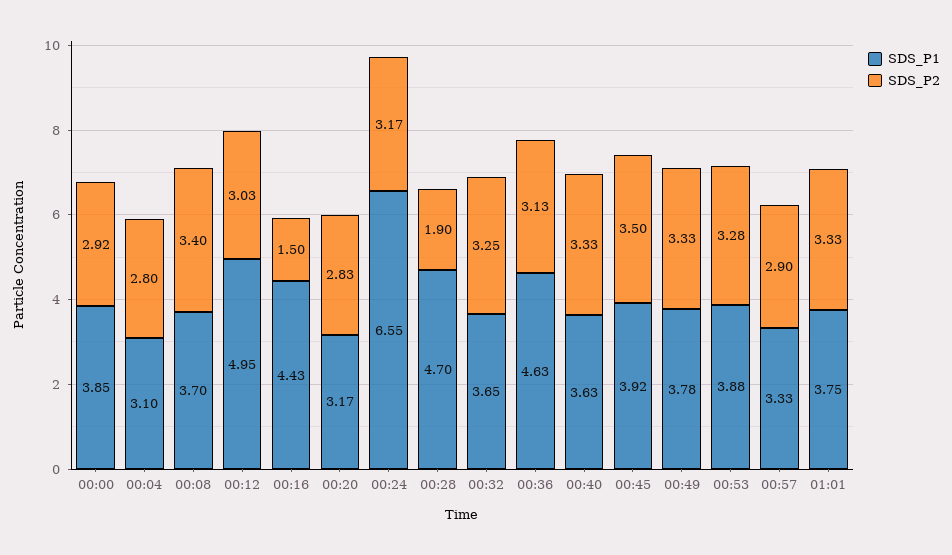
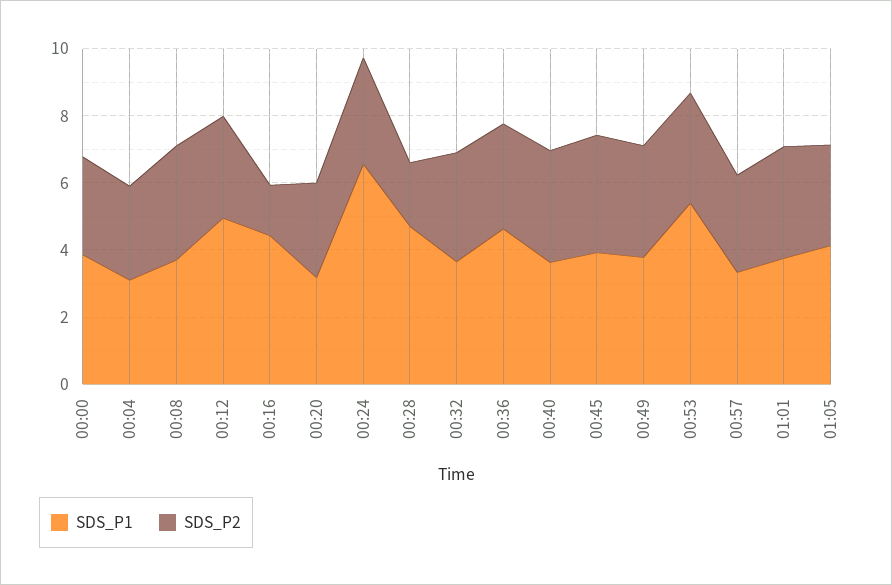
SDS_P1, 00:53: 3.88 -> 5.5
SDS_P1, 01:05: none -> 4
SDS_P2, 01:05: none -> 3

